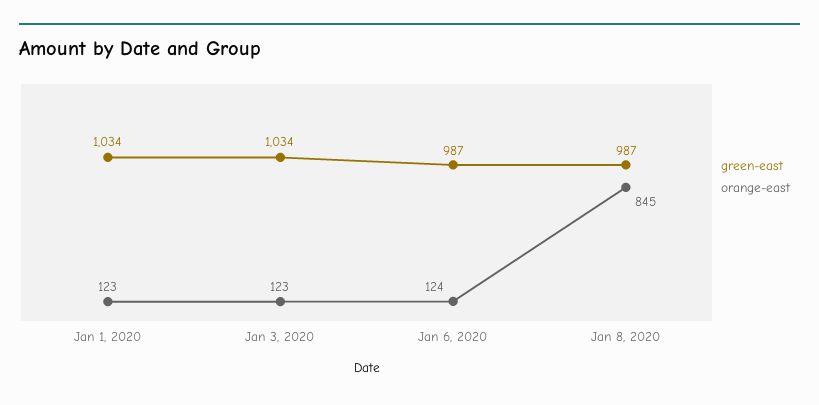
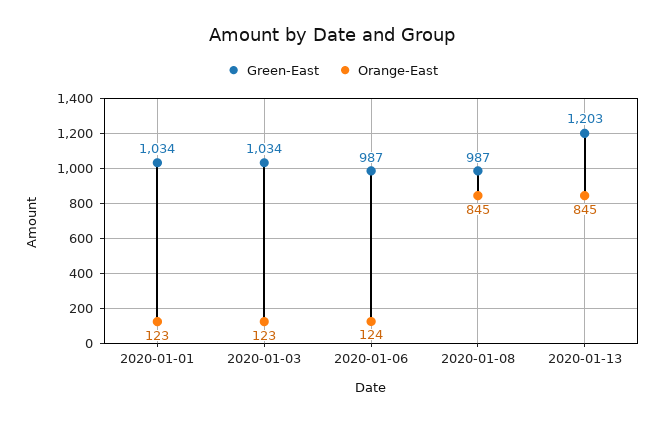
green-east, 2020-01-13: none -> 1203
orange-east, 2020-01-13: none -> 845

